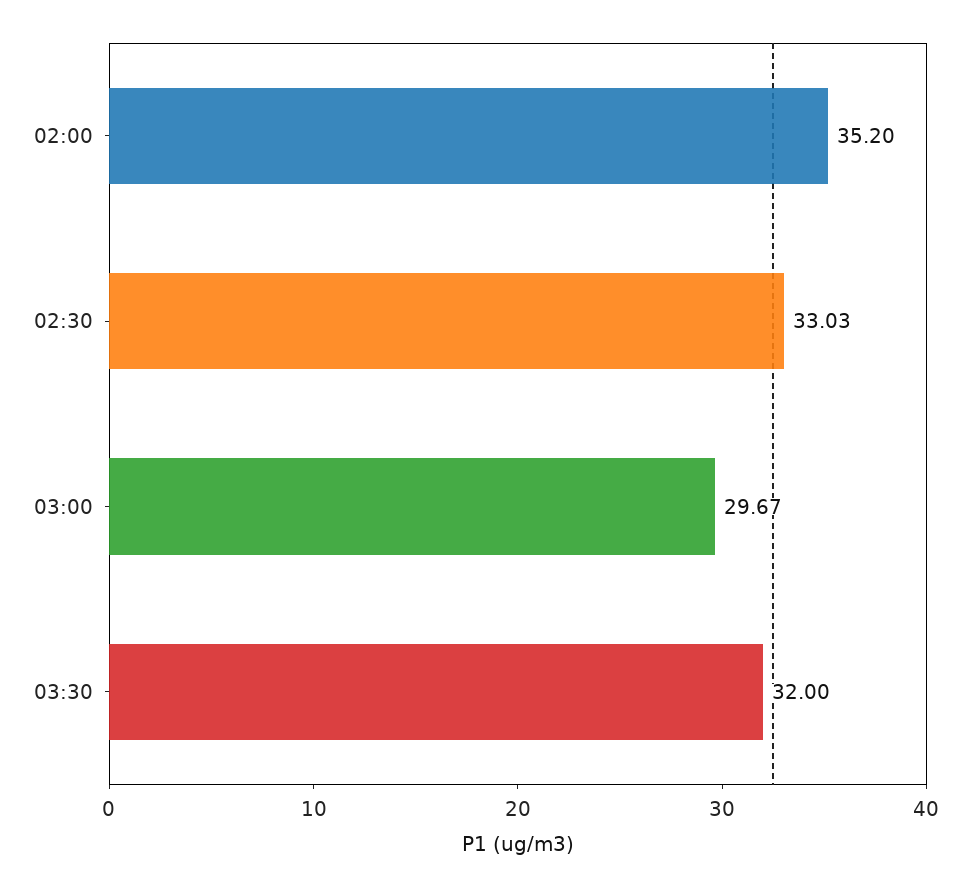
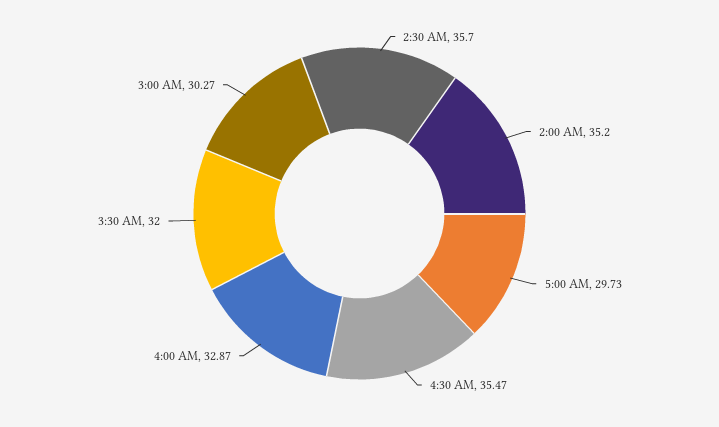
02:30: 33.03 -> 35.7
03:00: 29.67 -> 30.27
5:00 AM: none -> 29.73
4:30 AM: none -> 35.47
4:00 AM: none -> 32.87

